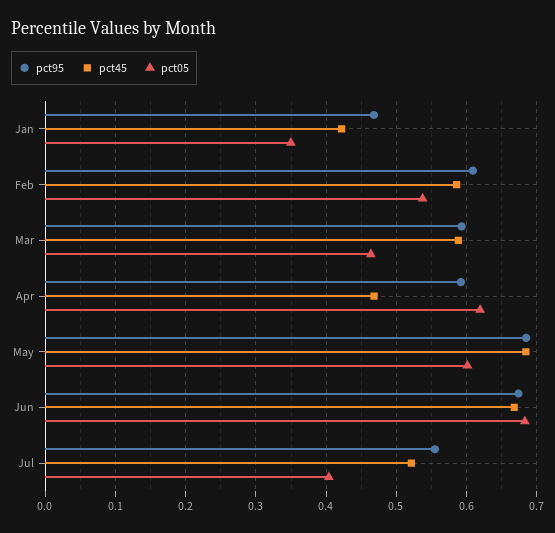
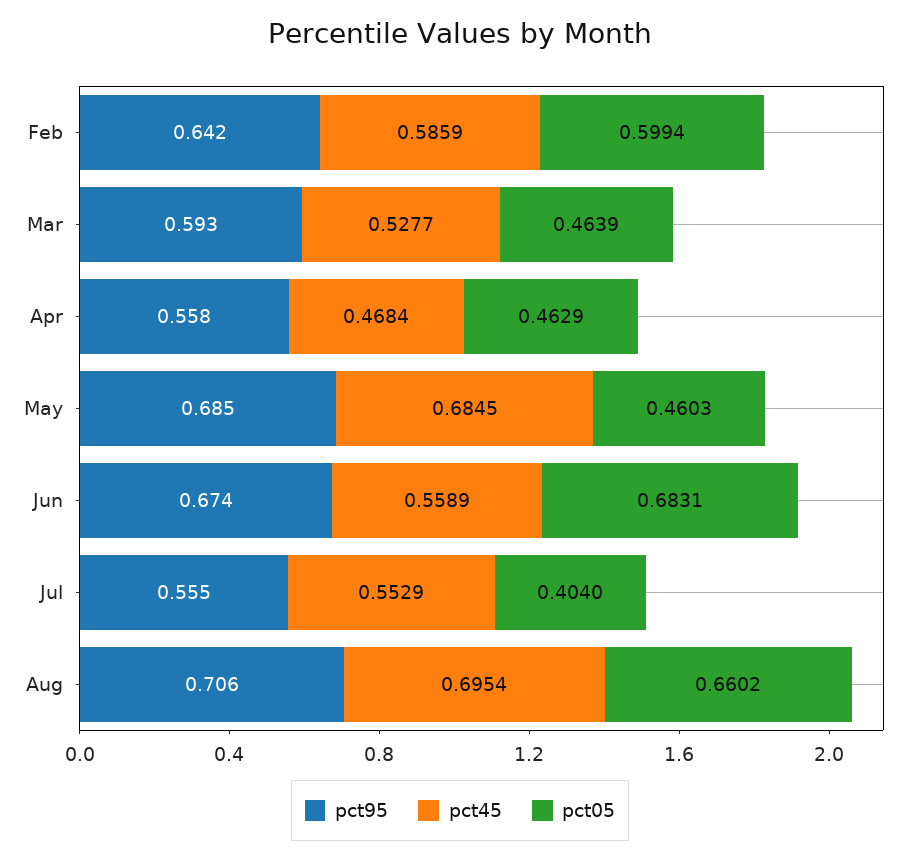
pct95, Jan: 0.47 -> none
pct45, Jan: 0.42 -> none
pct05, Jan: 0.35 -> none
pct95, Feb: 0.61 -> 0.642
pct05, Feb: 0.54 -> 0.5994
pct45, Mar: 0.59 -> 0.5277
pct95, Apr: 0.59 -> 0.558
pct05, Apr: 0.62 -> 0.4629
pct05, May: 0.6 -> 0.4603
pct45, Jun: 0.67 -> 0.5589
pct45, Jul: 0.52 -> 0.5529
pct95, Aug: none -> 0.706
pct45, Aug: none -> 0.6954
pct05, Aug: none -> 0.6602

